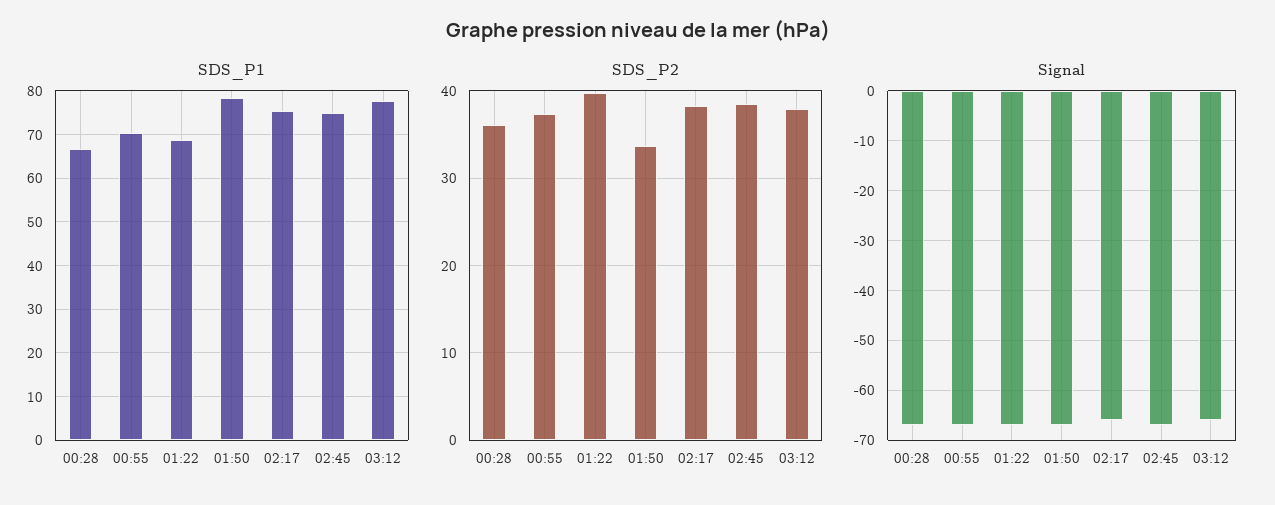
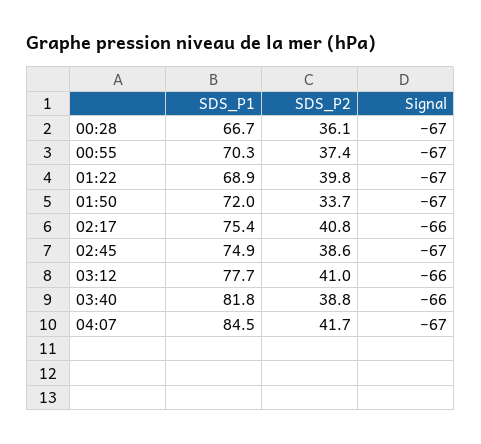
SDS_P1, 01:50: 78 -> 72
SDS_P2, 02:17: 38 -> 40.8
SDS_P2, 03:12: 38 -> 41
SDS_P1, 03:40: none -> 81.8
SDS_P2, 03:40: none -> 38.8
Signal, 03:40: none -> -66
SDS_P1, 04:07: none -> 84.5
SDS_P2, 04:07: none -> 41.7
Signal, 04:07: none -> -67

